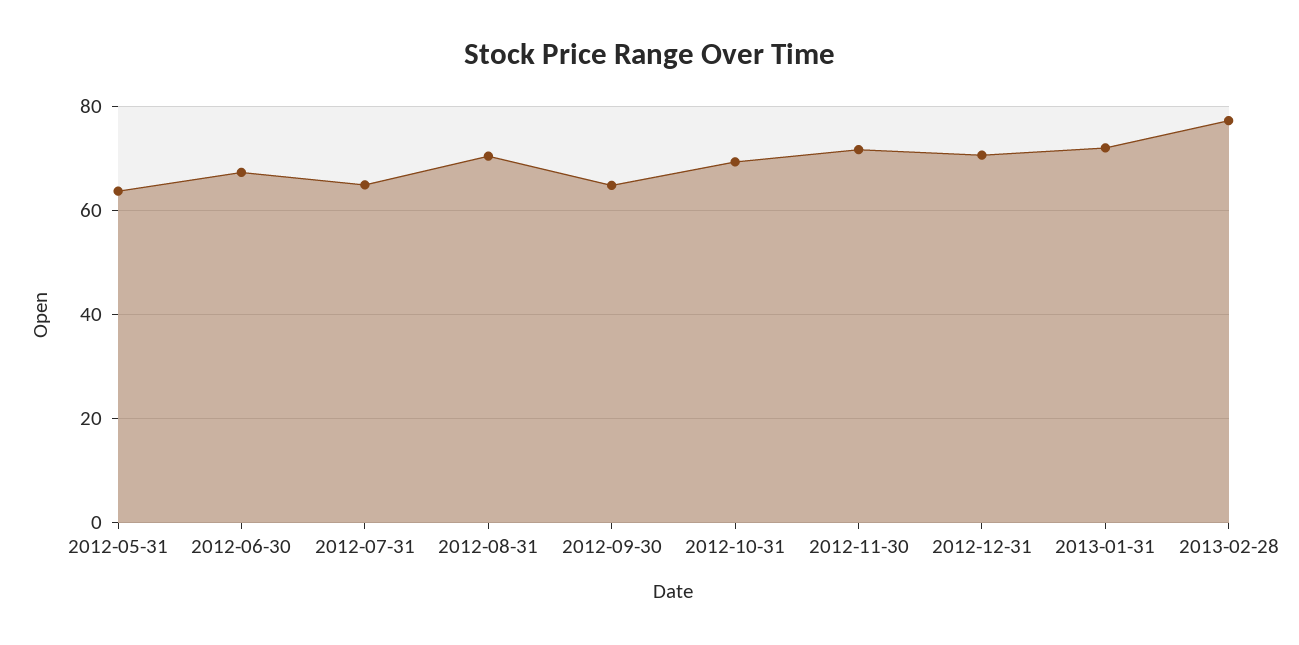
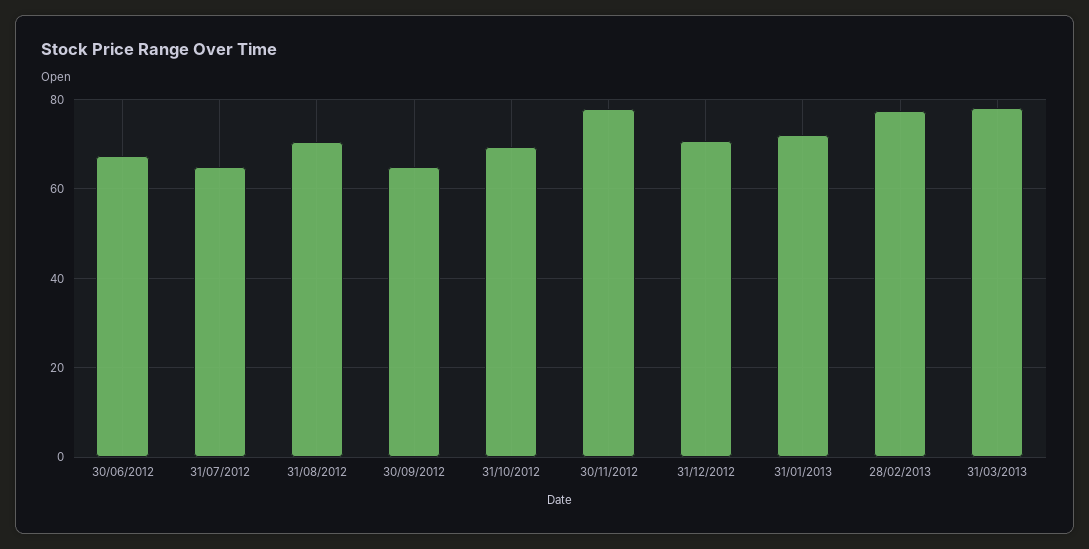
2012-05-31: 64 -> none
2012-11-30: 72 -> 78
31/03/2013: none -> 78

